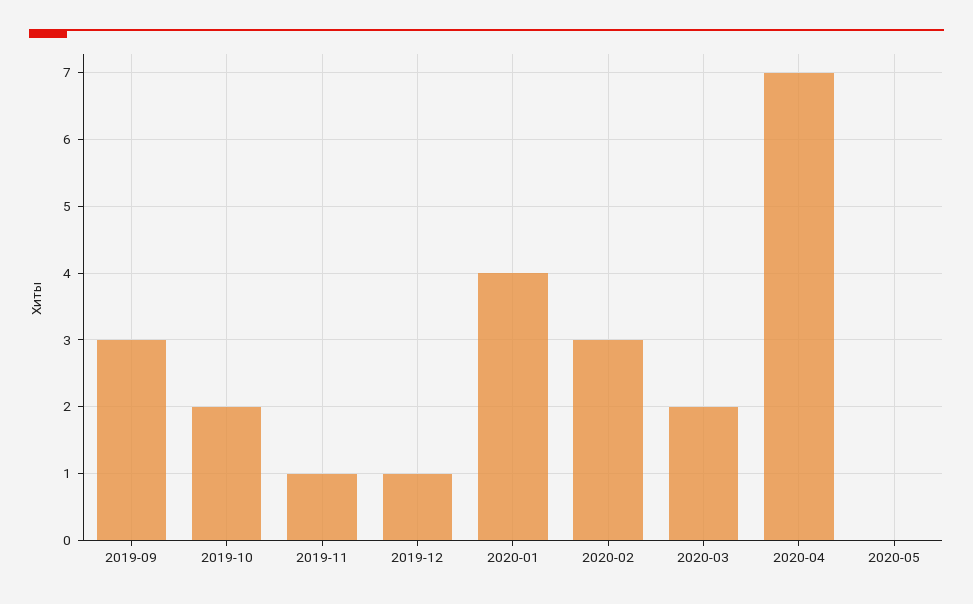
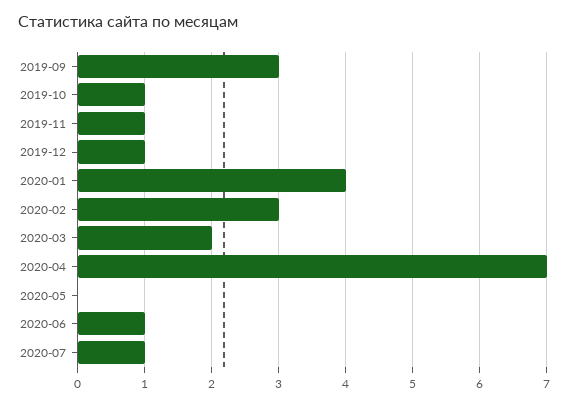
2019-10: 2 -> 1
2020-06: none -> 1
2020-07: none -> 1

